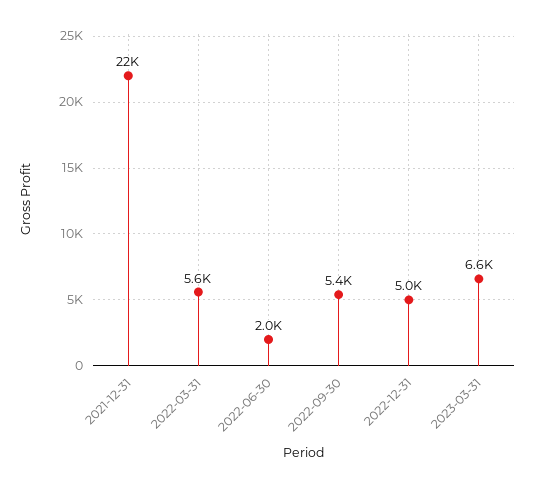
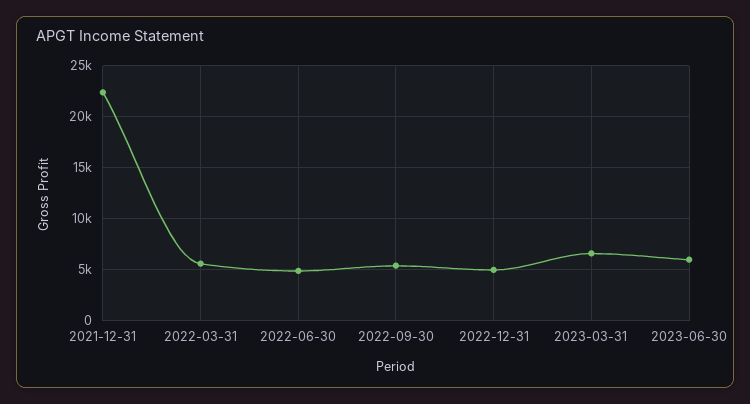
2022-06-30: 2000 -> 5000
2023-06-30: none -> 6000

